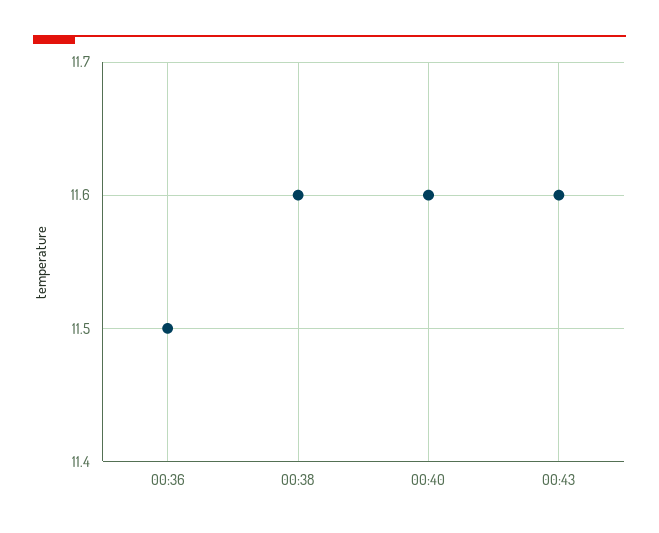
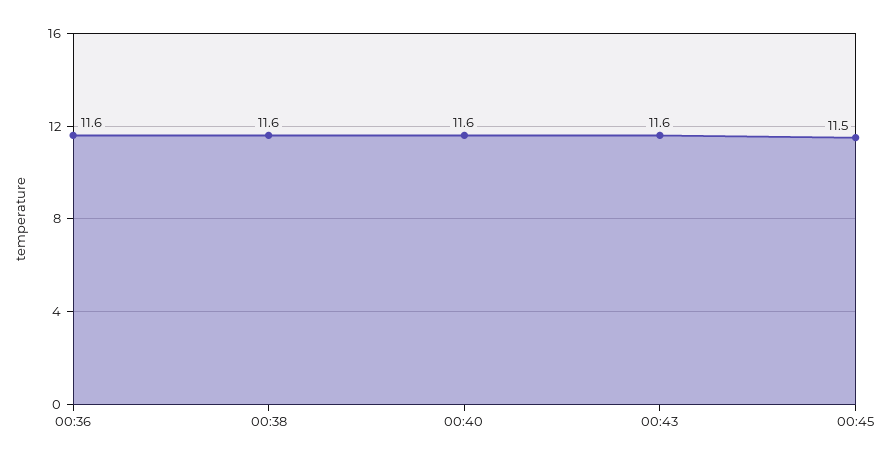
00:36: 11.5 -> 11.6
00:45: none -> 11.5

